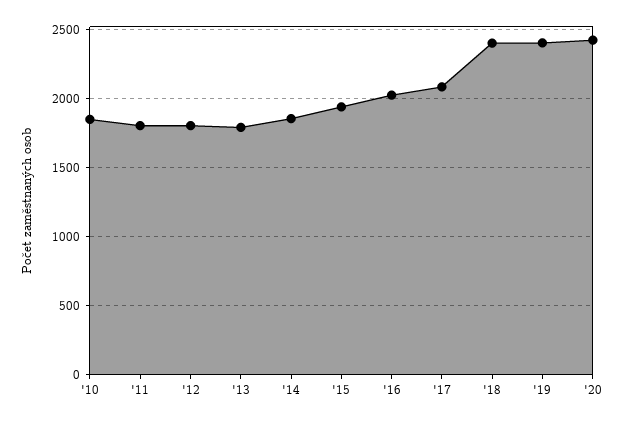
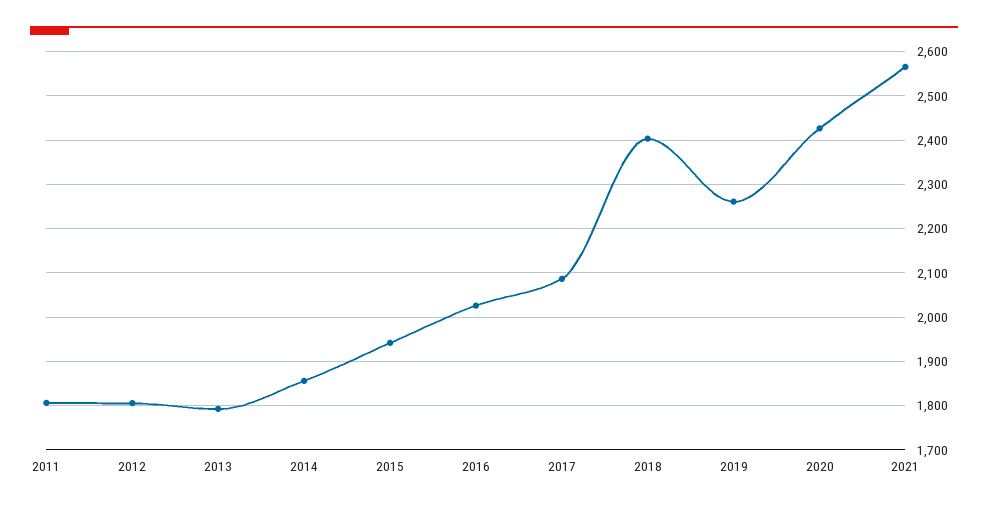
'10: 1850 -> none
'19: 2400 -> 2260
2021: none -> 2560

